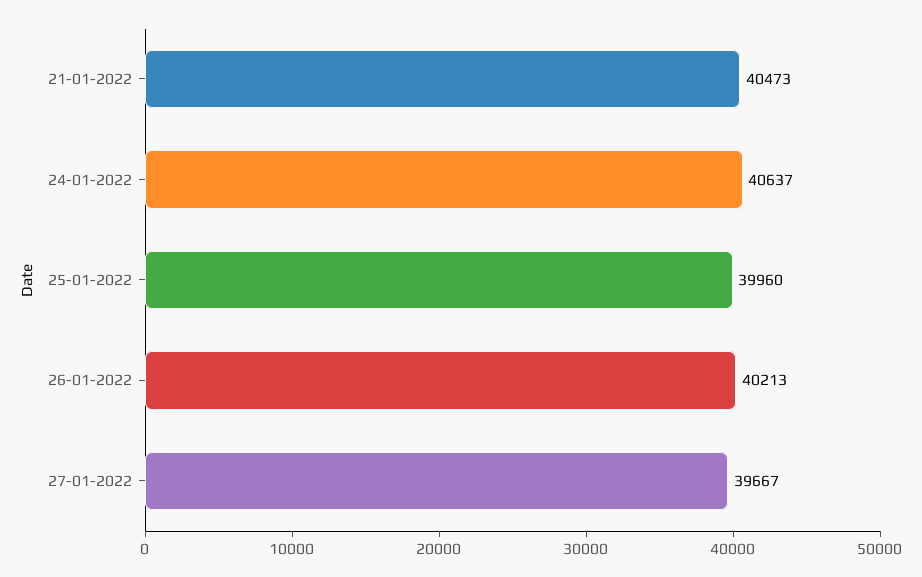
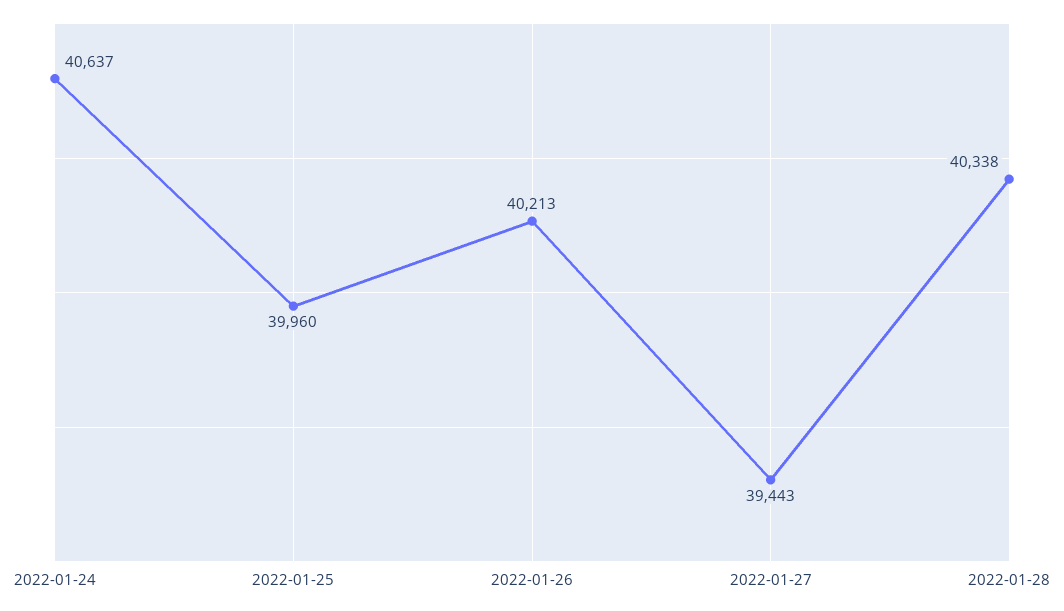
21-01-2022: 40473 -> none
27-01-2022: 39667 -> 39443
2022-01-28: none -> 40338

